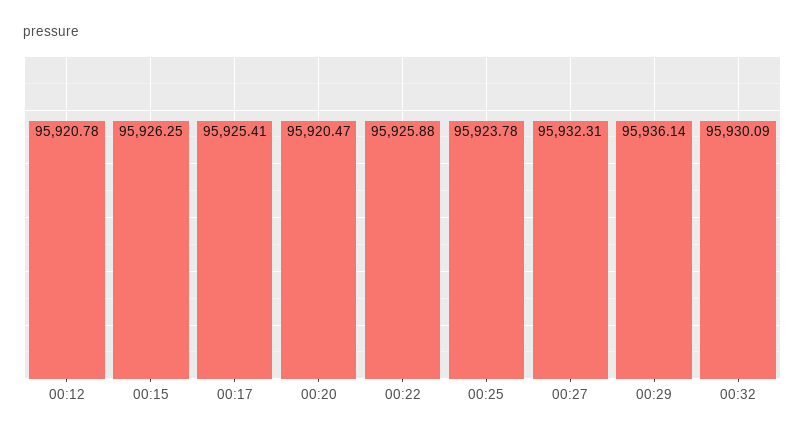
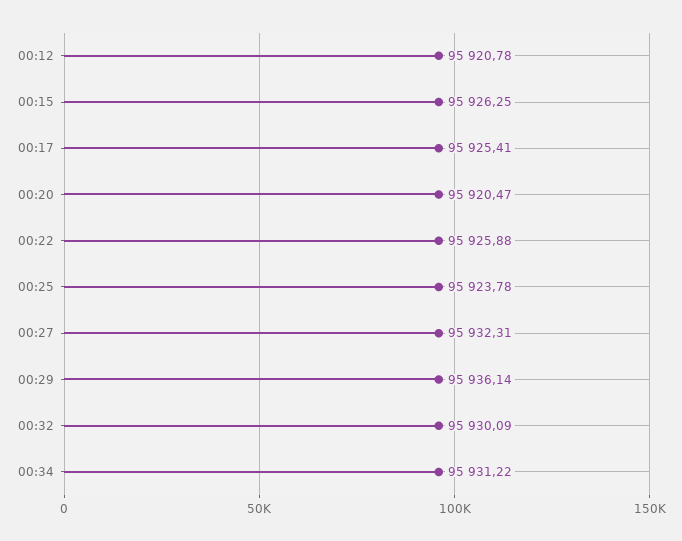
00:34: none -> 95931.22

